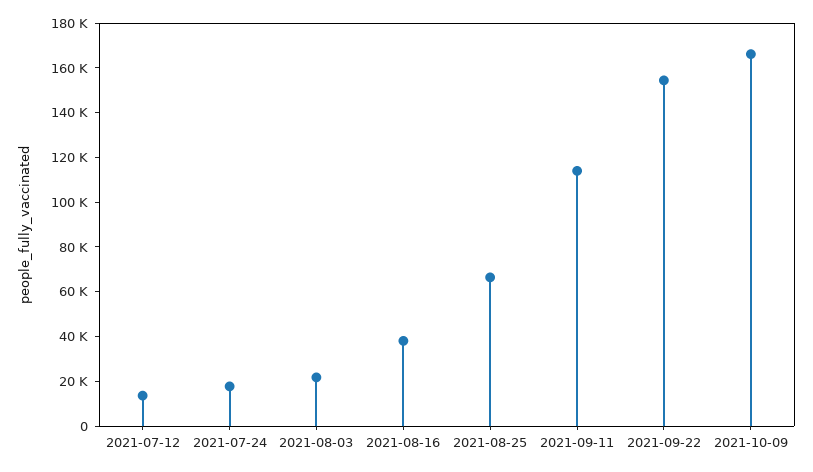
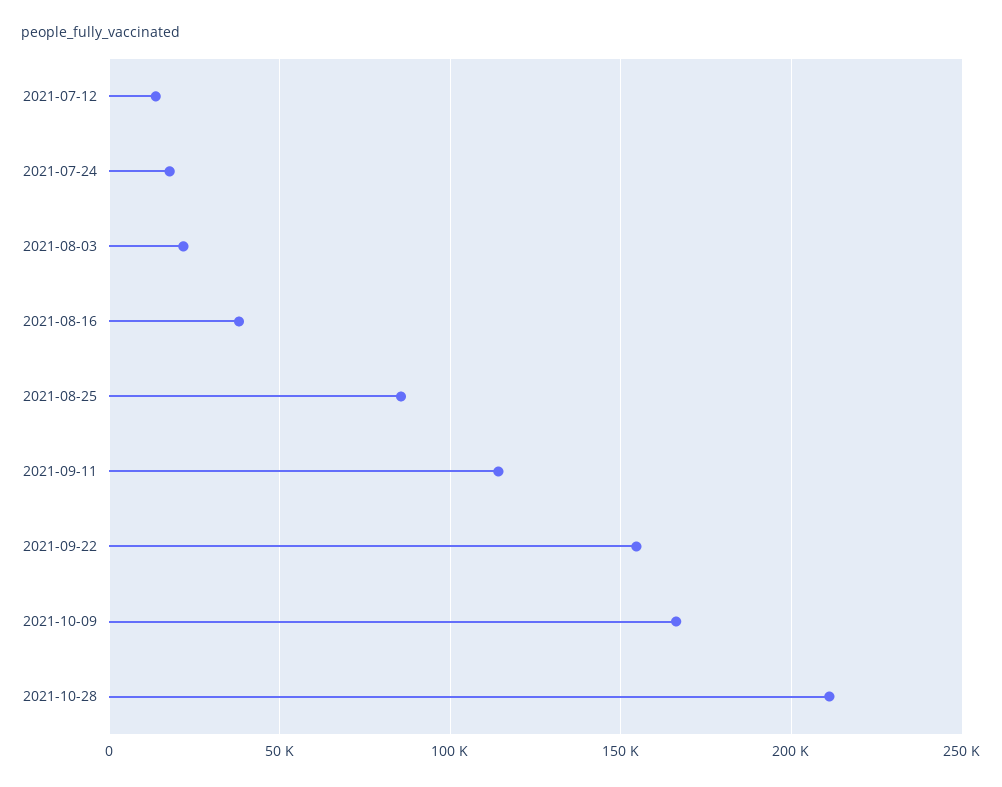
2021-08-25: 65000 -> 85000
2021-10-28: none -> 210000

